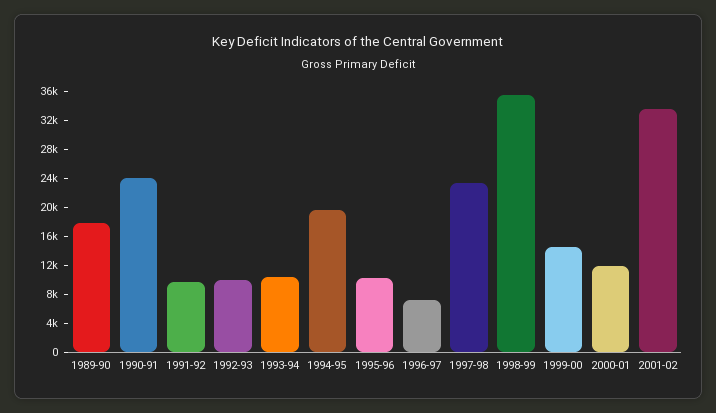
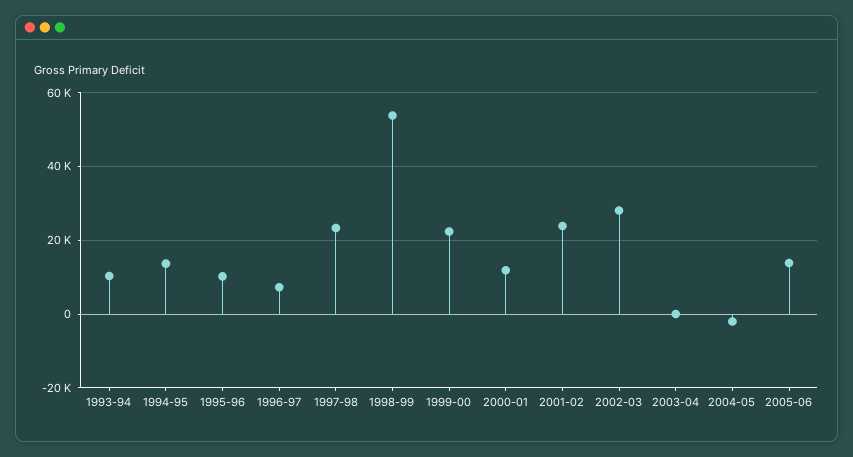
1989-90: 18000 -> none
1990-91: 24000 -> none
1991-92: 10000 -> none
1992-93: 10000 -> none
1994-95: 20000 -> 14000
1998-99: 36000 -> 54000
1999-00: 14000 -> 22000
2001-02: 34000 -> 24000
2002-03: none -> 28000
2003-04: none -> 0
2004-05: none -> -2000
2005-06: none -> 14000

